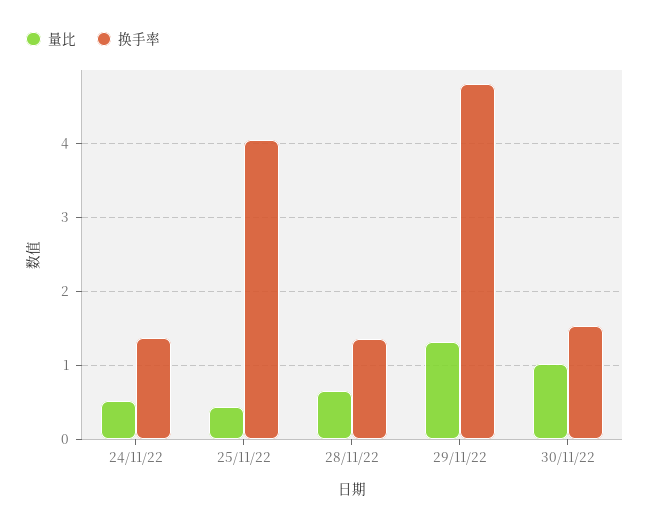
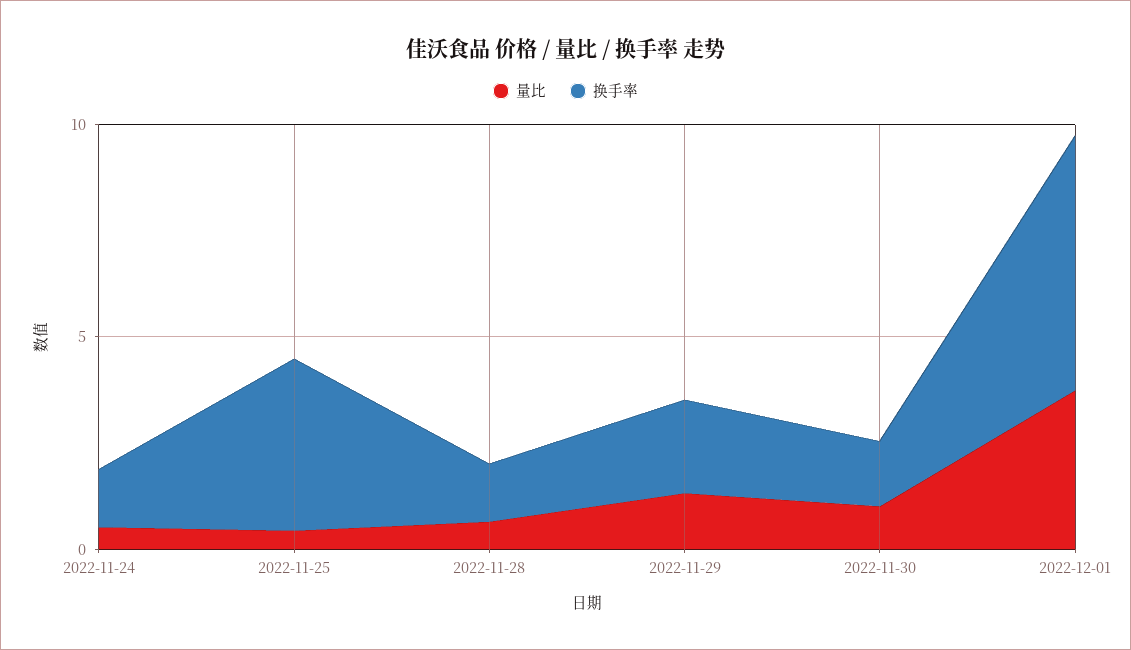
换手率, 29/11/22: 4.8 -> 2
量比, 2022-12-01: none -> 4
换手率, 2022-12-01: none -> 6

